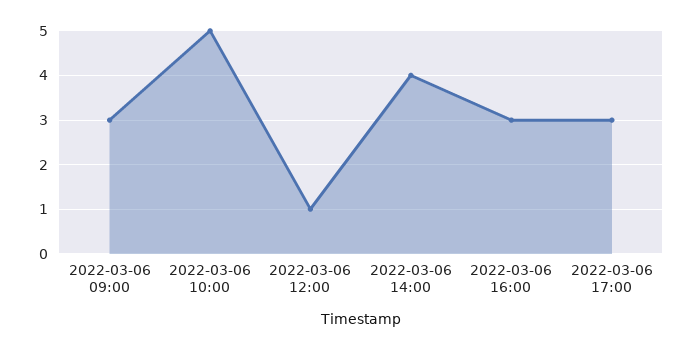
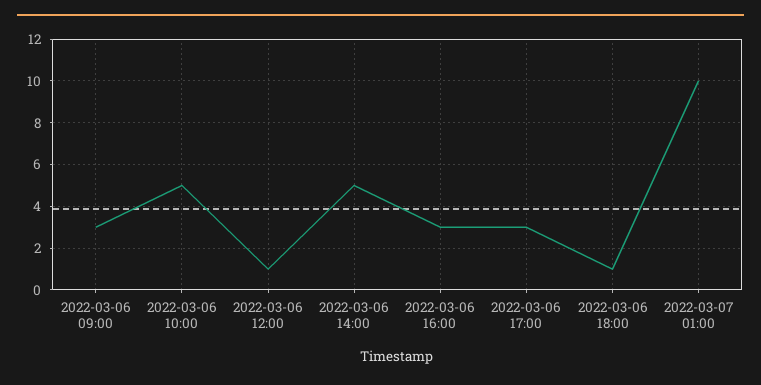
2022-03-06 14:00: 4 -> 5
2022-03-06 18:00: none -> 1
2022-03-07 01:00: none -> 10

